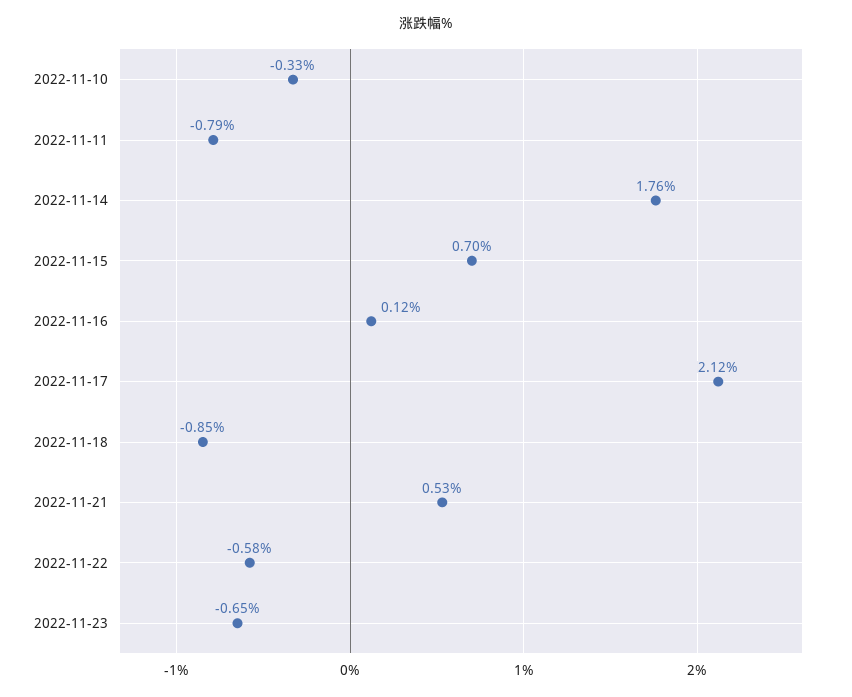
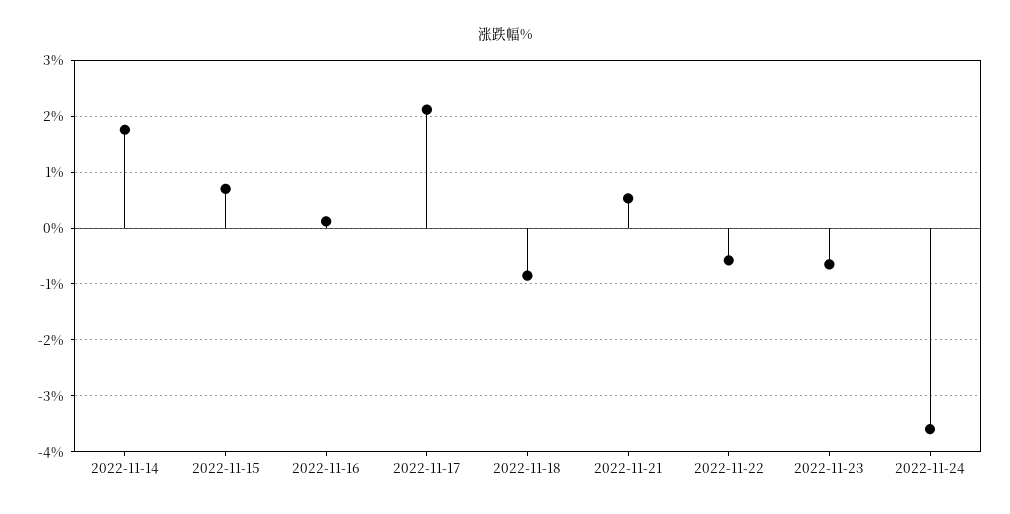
2022-11-10: -0.33 -> none
2022-11-11: -0.79 -> none
2022-11-24: none -> -3.6

